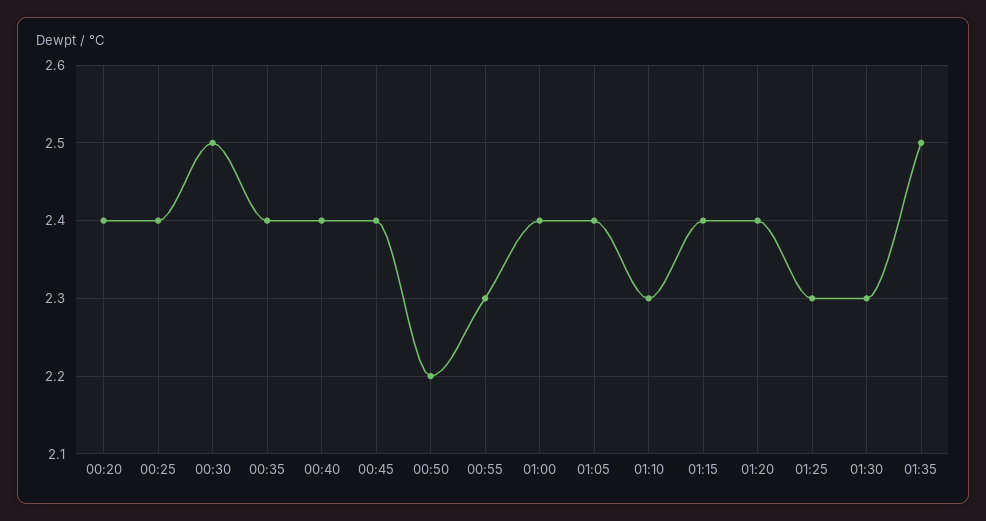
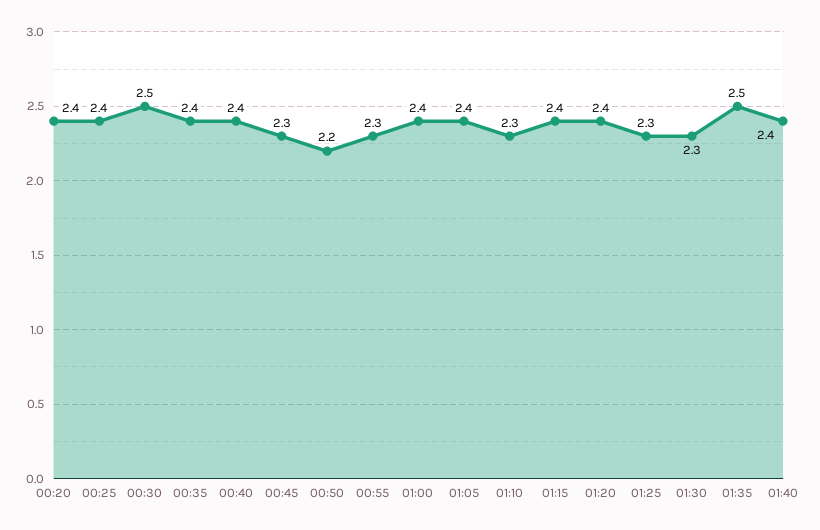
00:45: 2.4 -> 2.3
01:40: none -> 2.4

